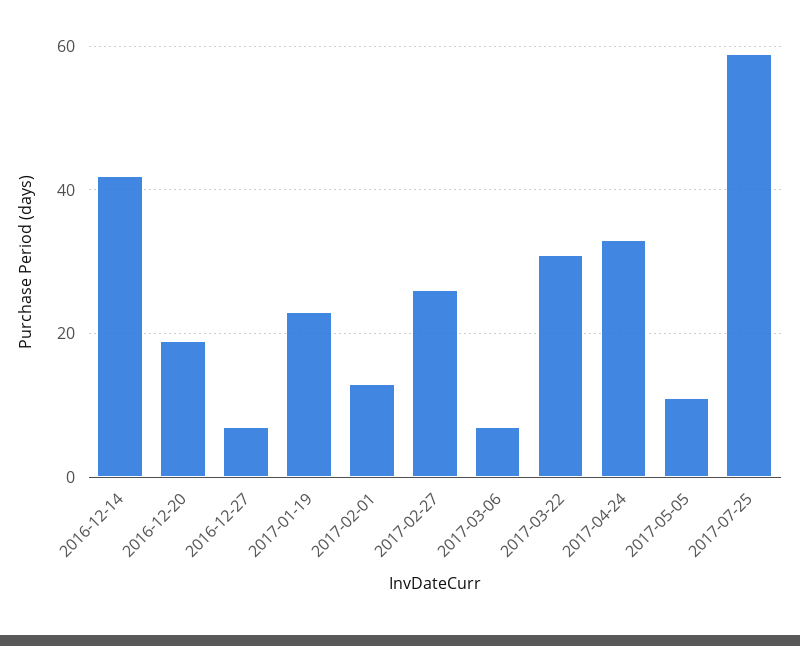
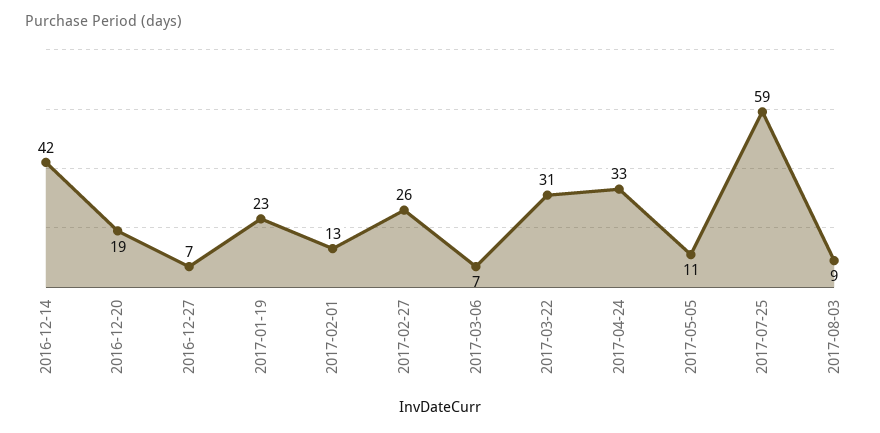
2017-08-03: none -> 9

